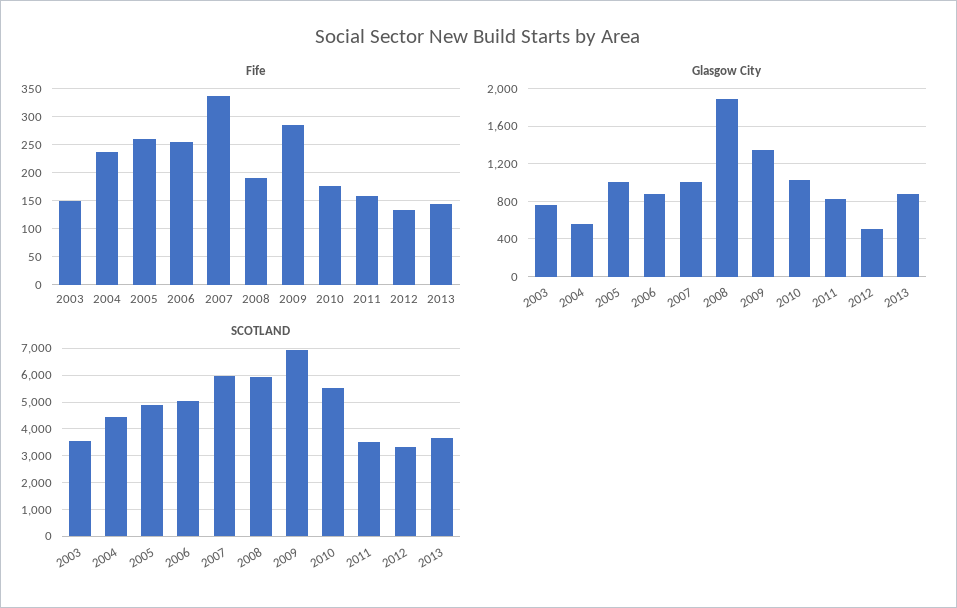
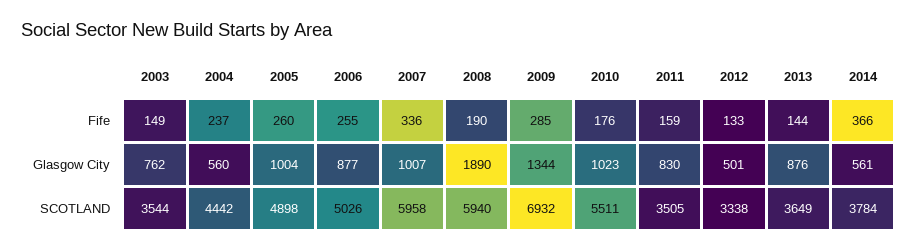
Fife, 2014: none -> 366
Glasgow City, 2014: none -> 561
SCOTLAND, 2014: none -> 3784

